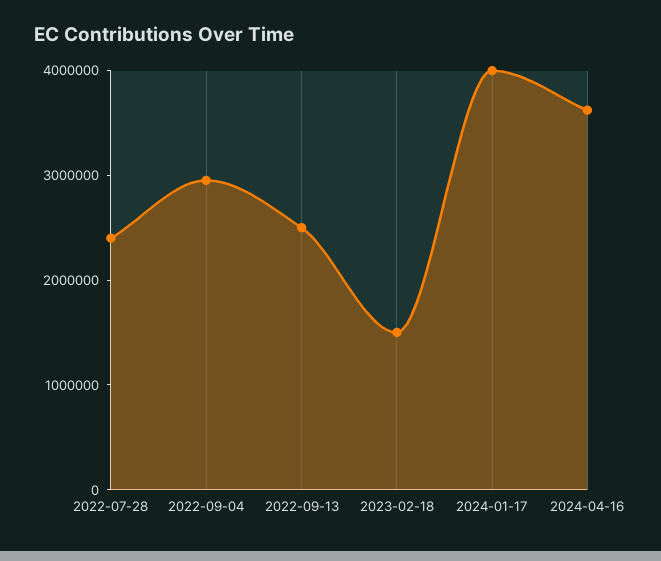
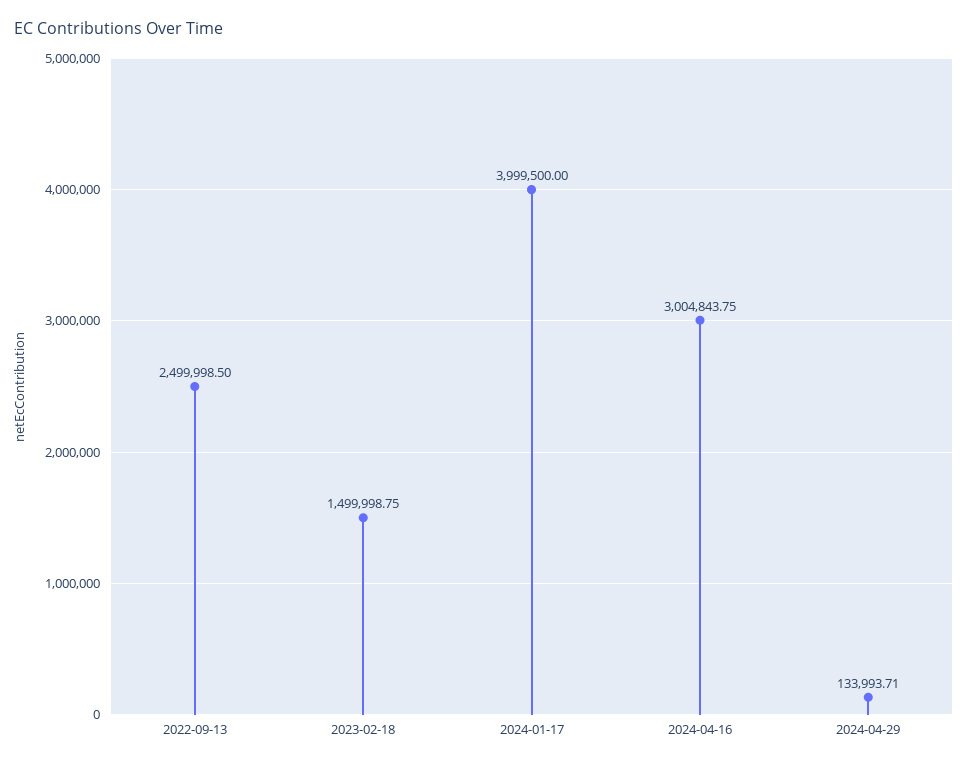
2022-07-28: 2400000 -> none
2022-09-04: 3000000 -> none
2024-04-16: 3600000 -> 3004843.75
2024-04-29: none -> 133993.71

